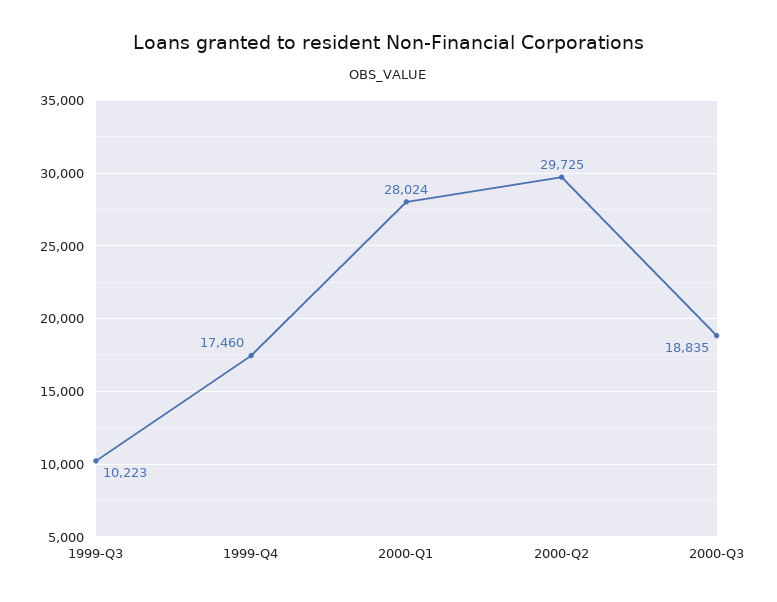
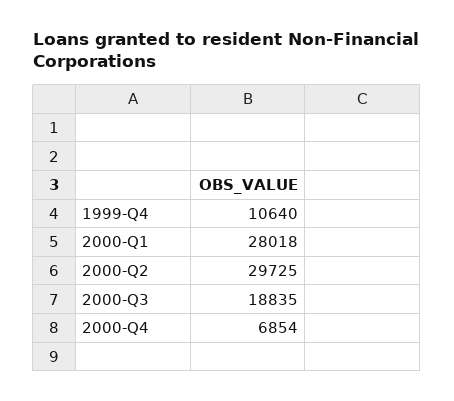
1999-Q3: 10223 -> none
1999-Q4: 17460 -> 10640
2000-Q1: 28024 -> 28018
2000-Q4: none -> 6854

